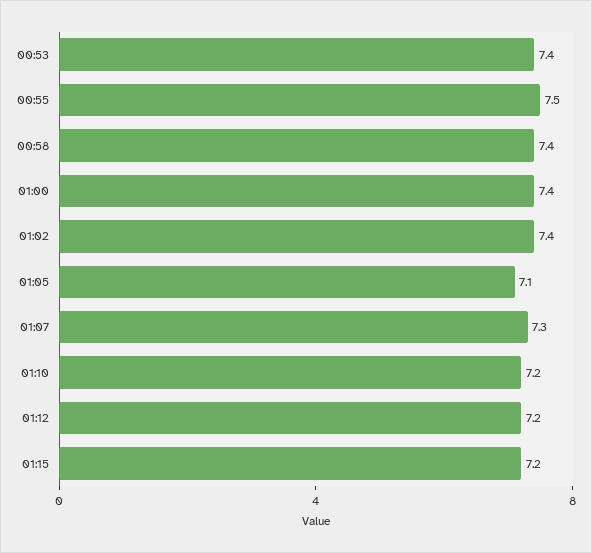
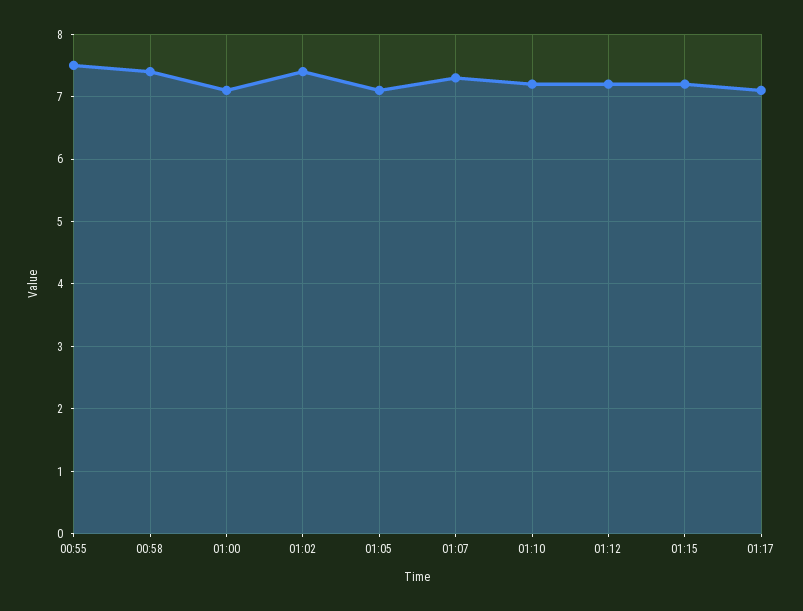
00:53: 7.4 -> none
01:00: 7.4 -> 7.1
01:17: none -> 7.1

